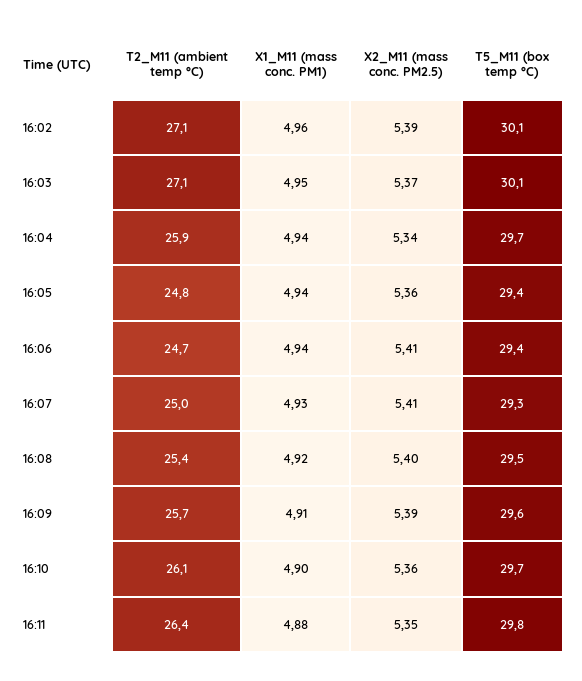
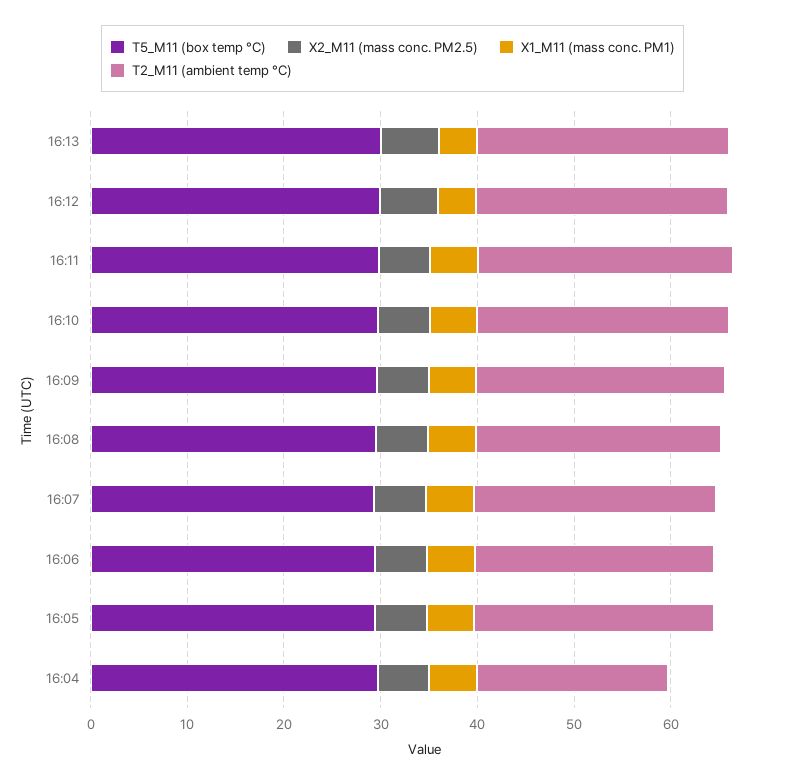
T2_M11 (ambient temp °C), 16:02: 27.1 -> none
X1_M11 (mass conc. PM1), 16:02: 4.96 -> none
X2_M11 (mass conc. PM2.5), 16:02: 5.39 -> none
T5_M11 (box temp °C), 16:02: 30.1 -> none
T2_M11 (ambient temp °C), 16:03: 27.1 -> none
X1_M11 (mass conc. PM1), 16:03: 4.95 -> none
X2_M11 (mass conc. PM2.5), 16:03: 5.37 -> none
T5_M11 (box temp °C), 16:03: 30.1 -> none
T2_M11 (ambient temp °C), 16:04: 25.9 -> 20
T5_M11 (box temp °C), 16:13: none -> 30
X2_M11 (mass conc. PM2.5), 16:13: none -> 6
X1_M11 (mass conc. PM1), 16:13: none -> 4
T2_M11 (ambient temp °C), 16:13: none -> 26
T5_M11 (box temp °C), 16:12: none -> 30
X2_M11 (mass conc. PM2.5), 16:12: none -> 6
X1_M11 (mass conc. PM1), 16:12: none -> 4
T2_M11 (ambient temp °C), 16:12: none -> 26

